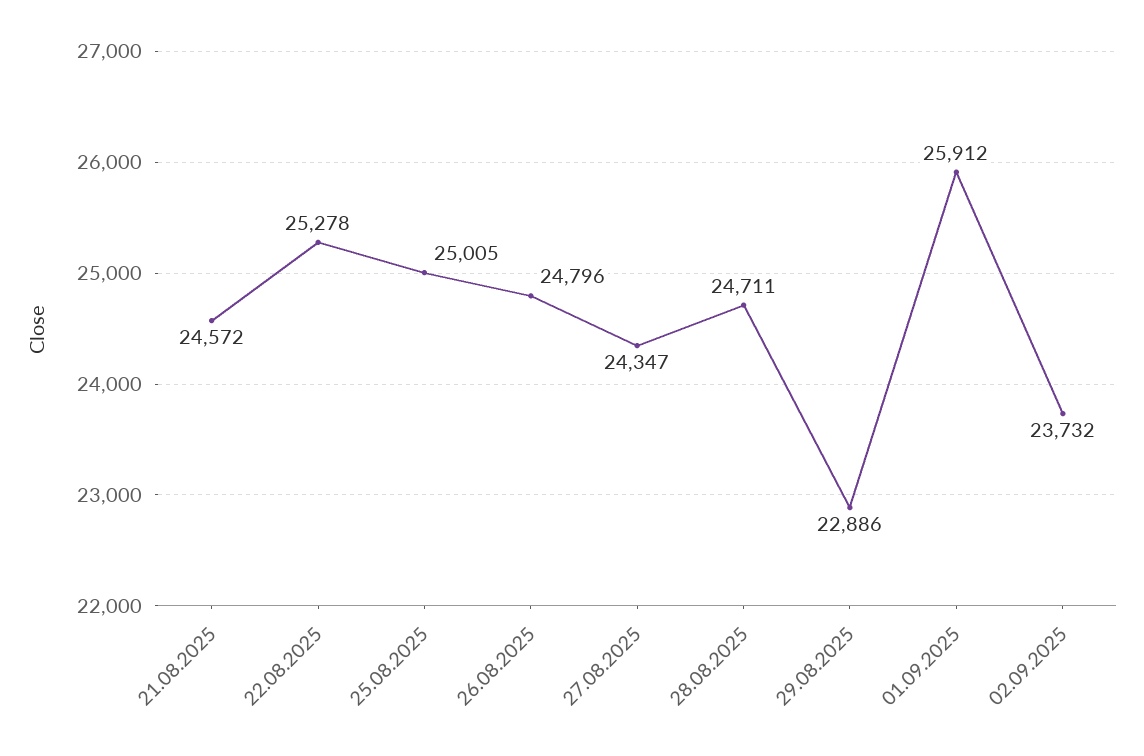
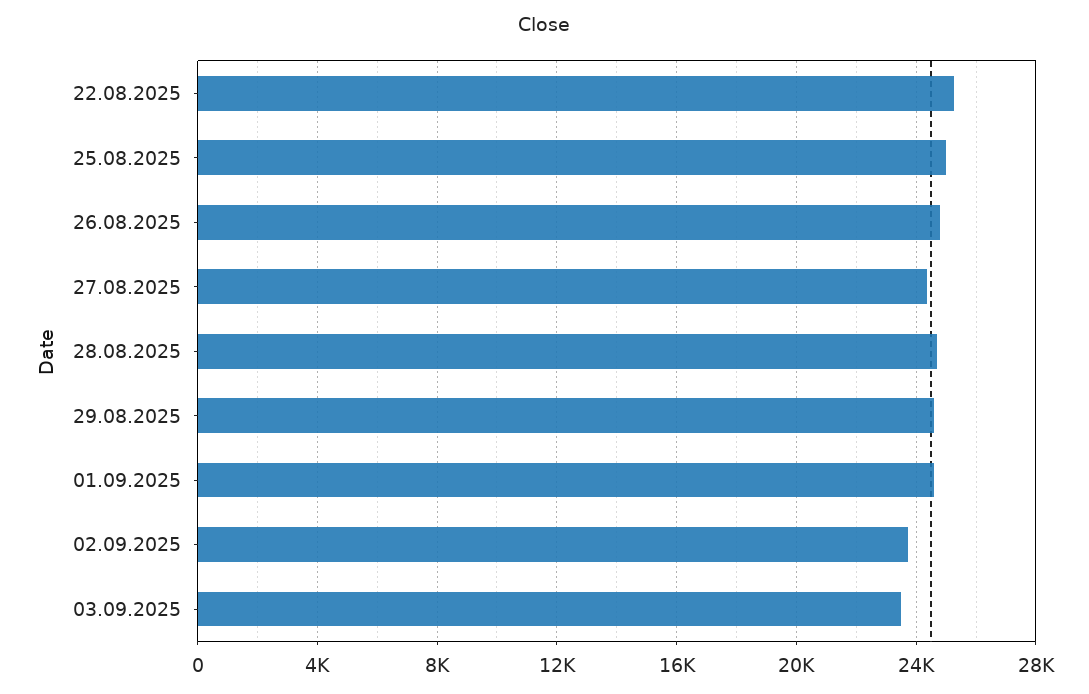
21.08.2025: 24572 -> none
29.08.2025: 22886 -> 24500
01.09.2025: 25912 -> 24500
03.09.2025: none -> 23500

